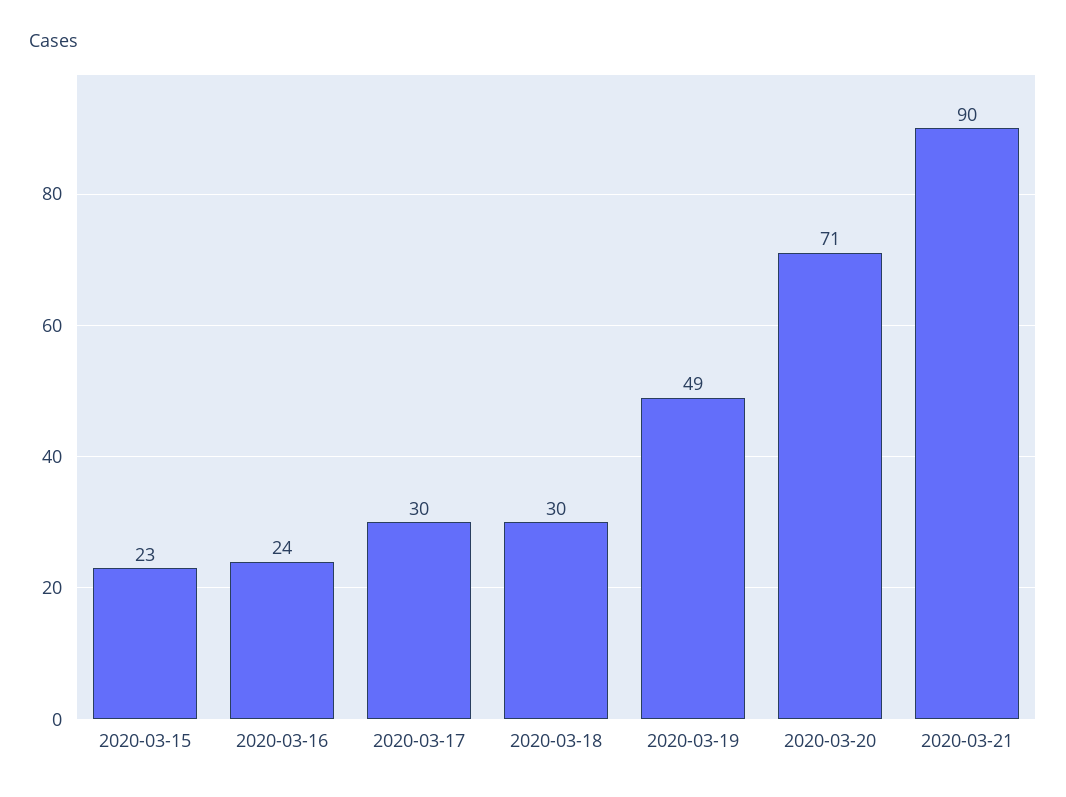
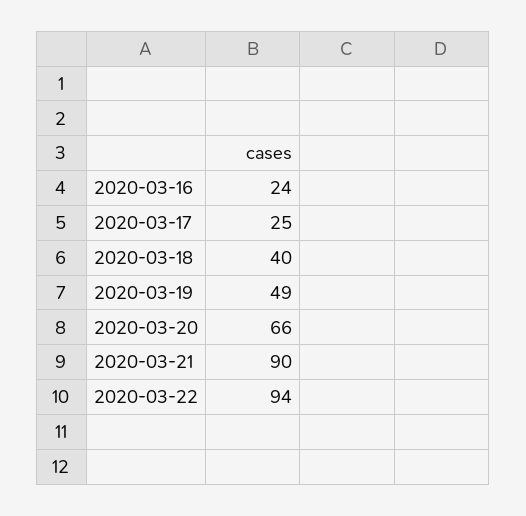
2020-03-15: 23 -> none
2020-03-17: 30 -> 25
2020-03-18: 30 -> 40
2020-03-20: 71 -> 66
2020-03-22: none -> 94

